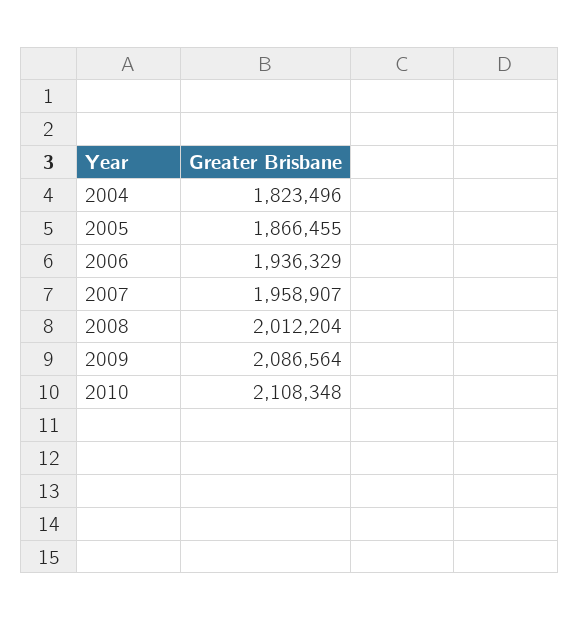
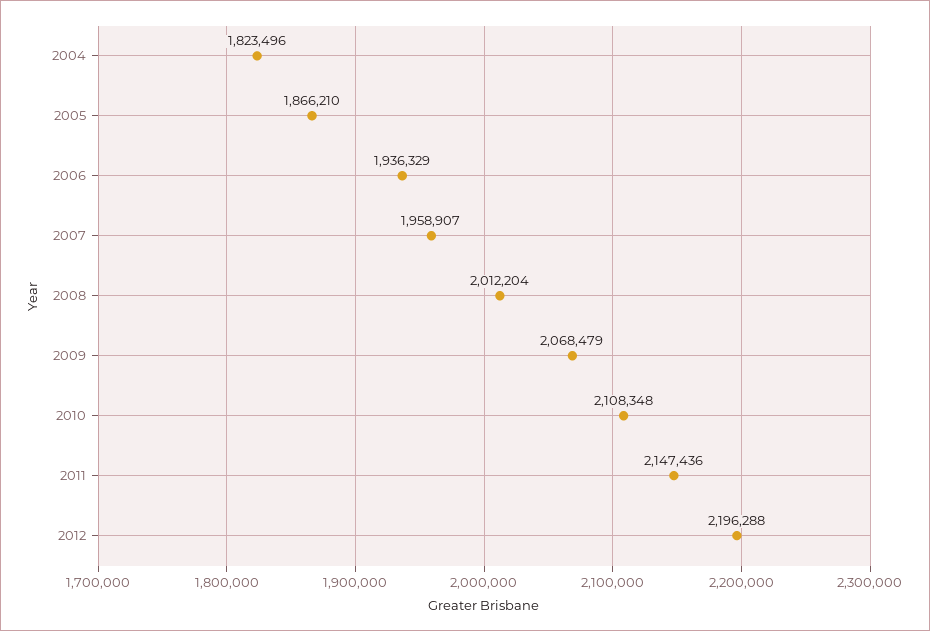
2005: 1866455 -> 1866210
2009: 2086564 -> 2068479
2011: none -> 2147436
2012: none -> 2196288

